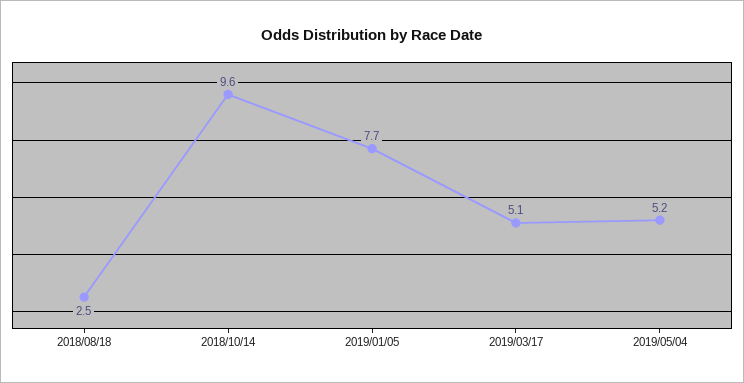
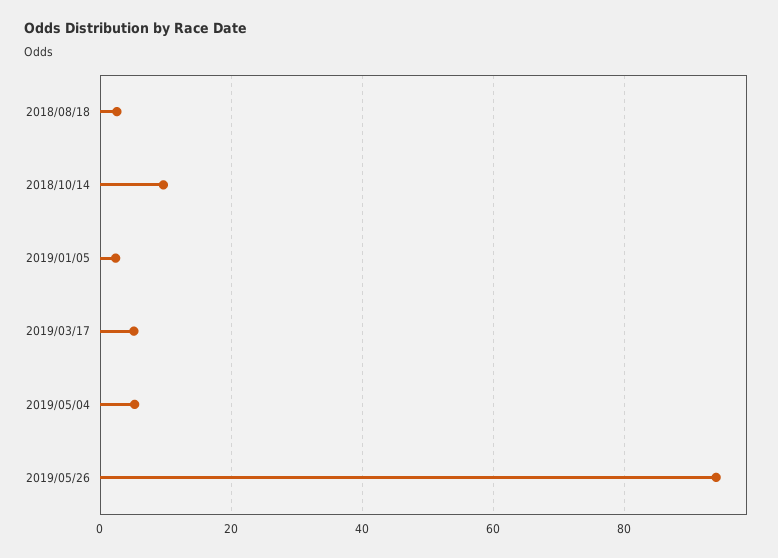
2019/01/05: 7.7 -> 2
2019/05/26: none -> 94

